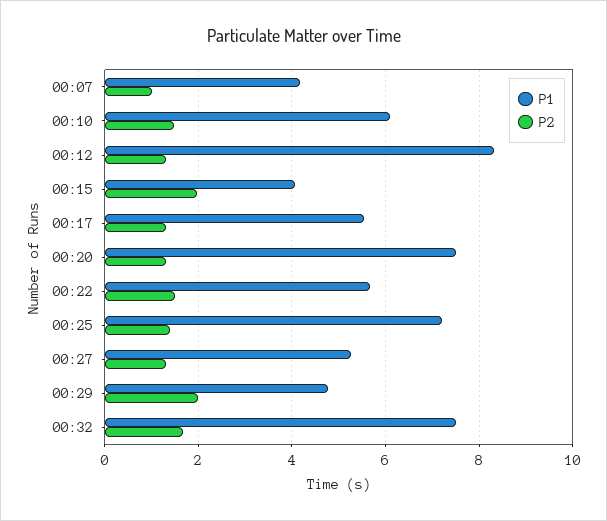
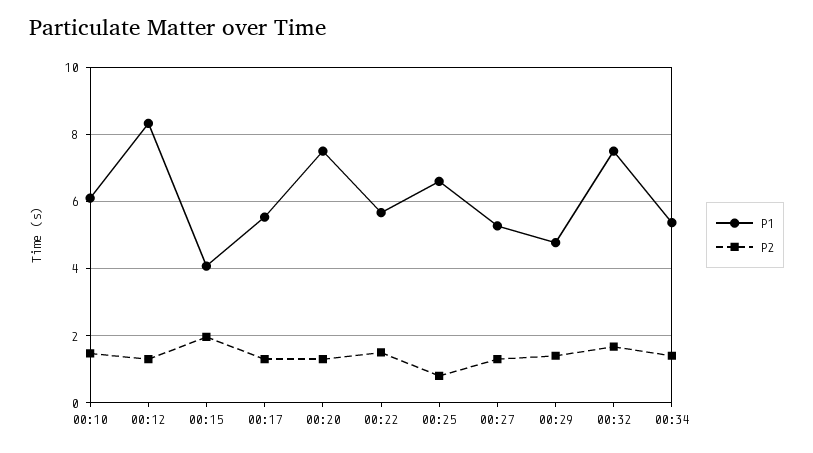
P1, 00:07: 4.2 -> none
P2, 00:07: 1 -> none
P1, 00:25: 7.2 -> 6.6
P2, 00:25: 1.4 -> 0.8
P2, 00:29: 2 -> 1.4
P1, 00:34: none -> 5.4
P2, 00:34: none -> 1.4

